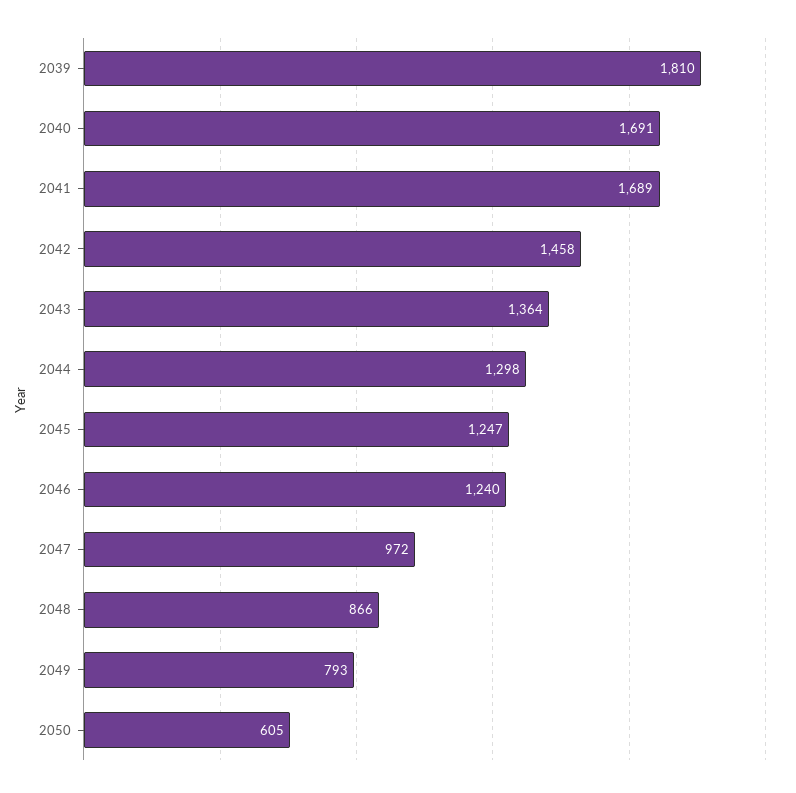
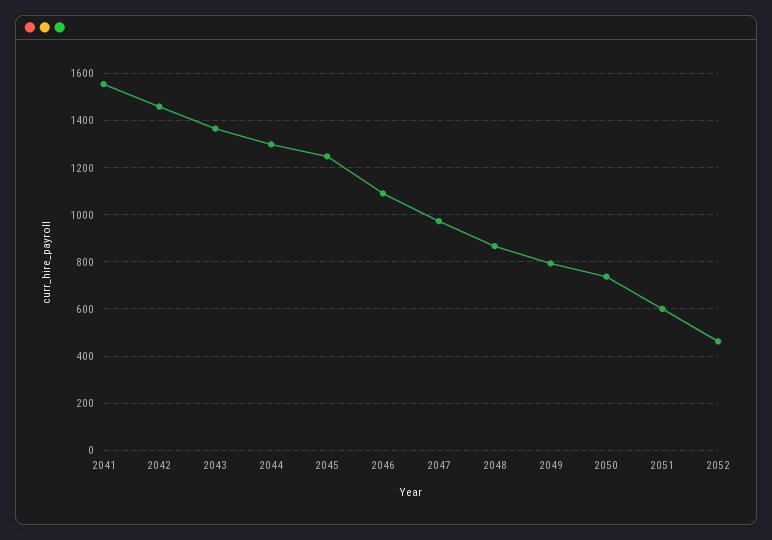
2039: 1810 -> none
2040: 1691 -> none
2041: 1689 -> 1550
2046: 1240 -> 1100
2050: 605 -> 750
2051: none -> 600
2052: none -> 450

